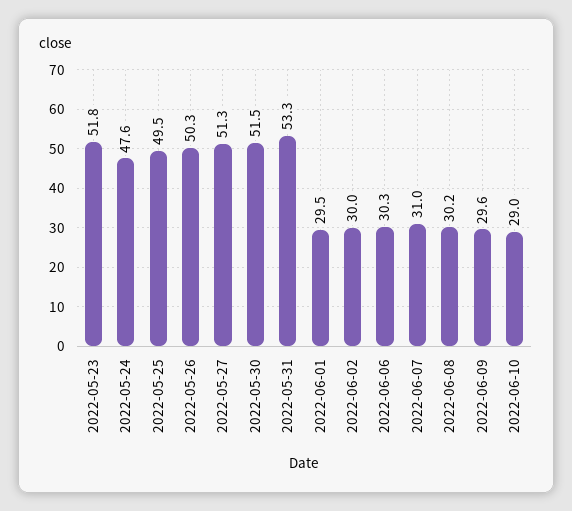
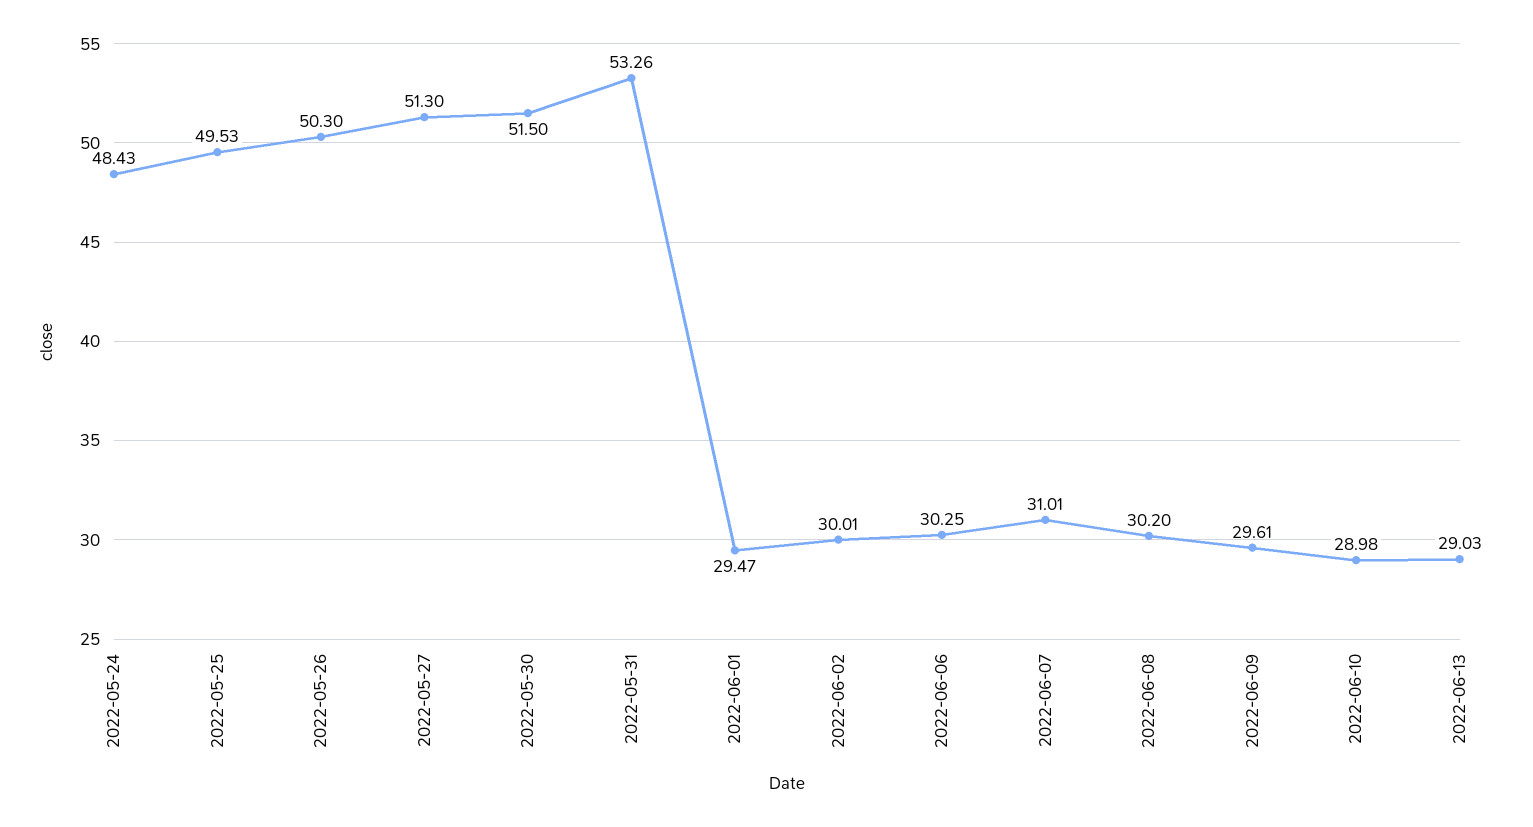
2022-05-23: 51.8 -> none
2022-05-24: 47.6 -> 48.43
2022-06-13: none -> 29.03

